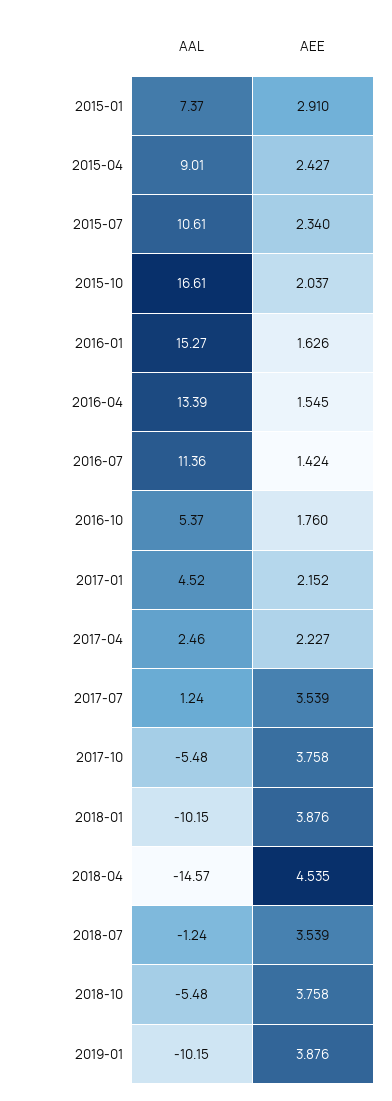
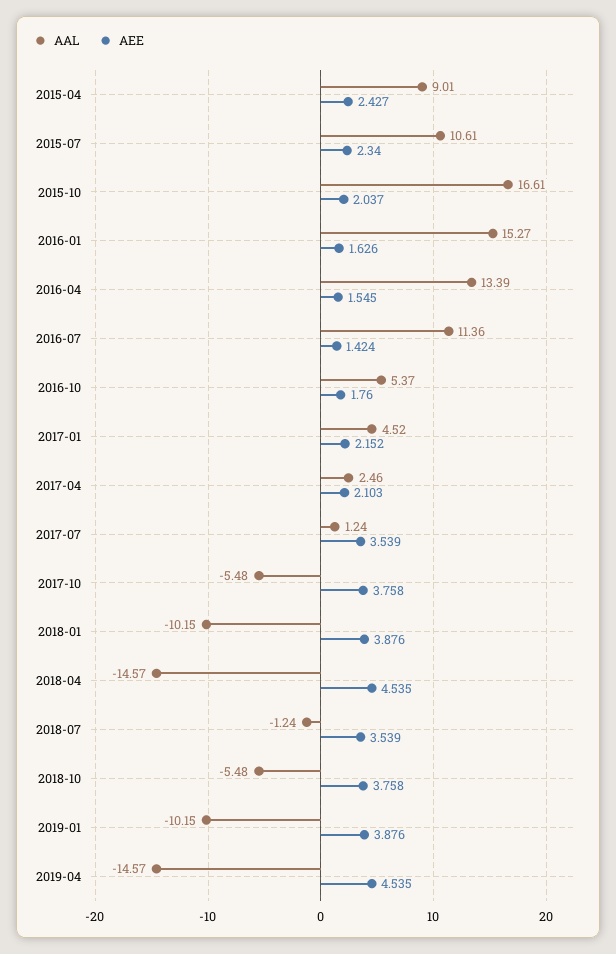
AAL, 2015-01: 7.37 -> none
AEE, 2015-01: 2.91 -> none
AEE, 2017-04: 2.227 -> 2.103
AAL, 2019-04: none -> -14.57
AEE, 2019-04: none -> 4.535

